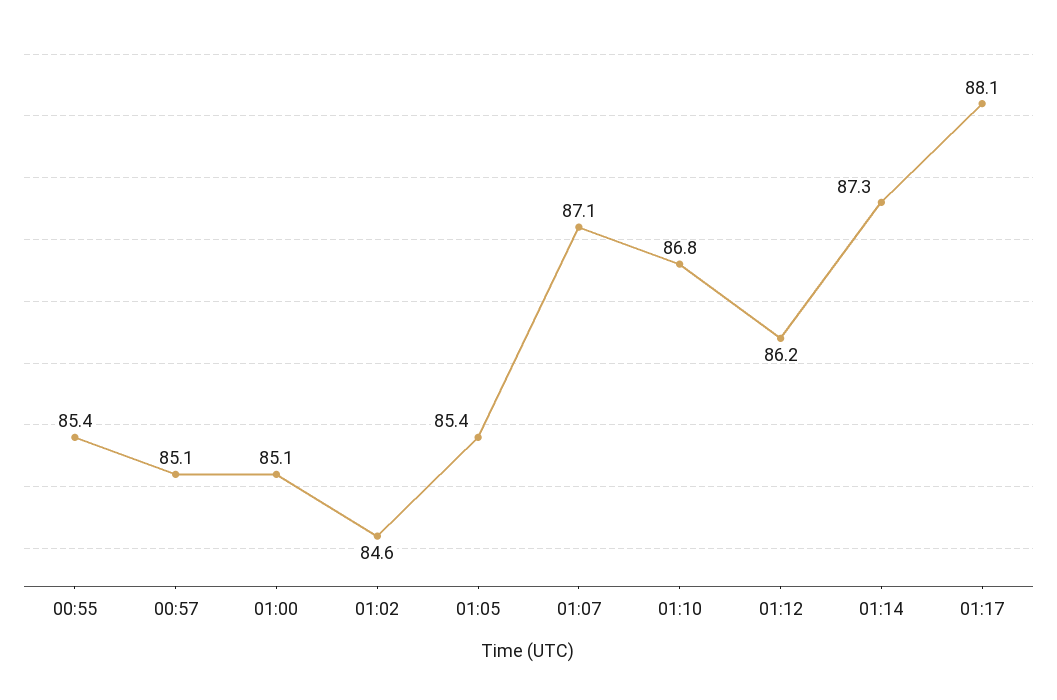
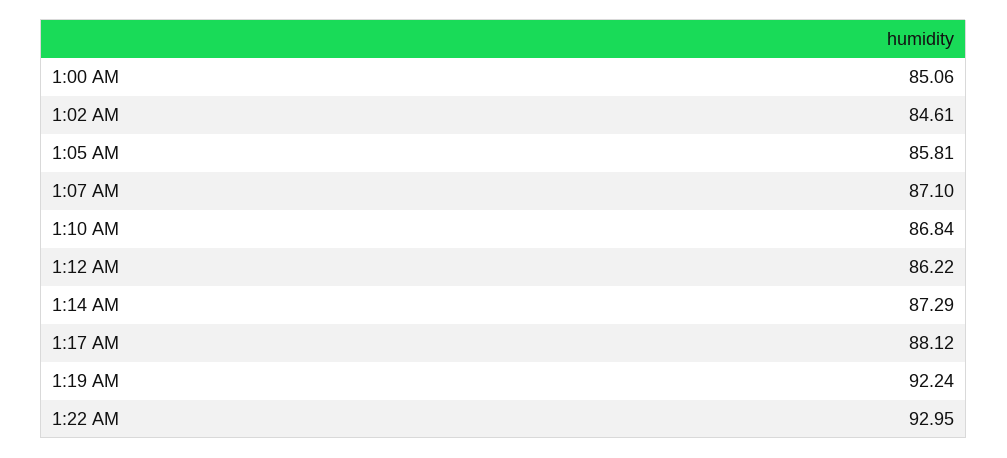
00:55: 85.4 -> none
00:57: 85.1 -> none
01:05: 85.4 -> 85.81
1:19 AM: none -> 92.24
1:22 AM: none -> 92.95

